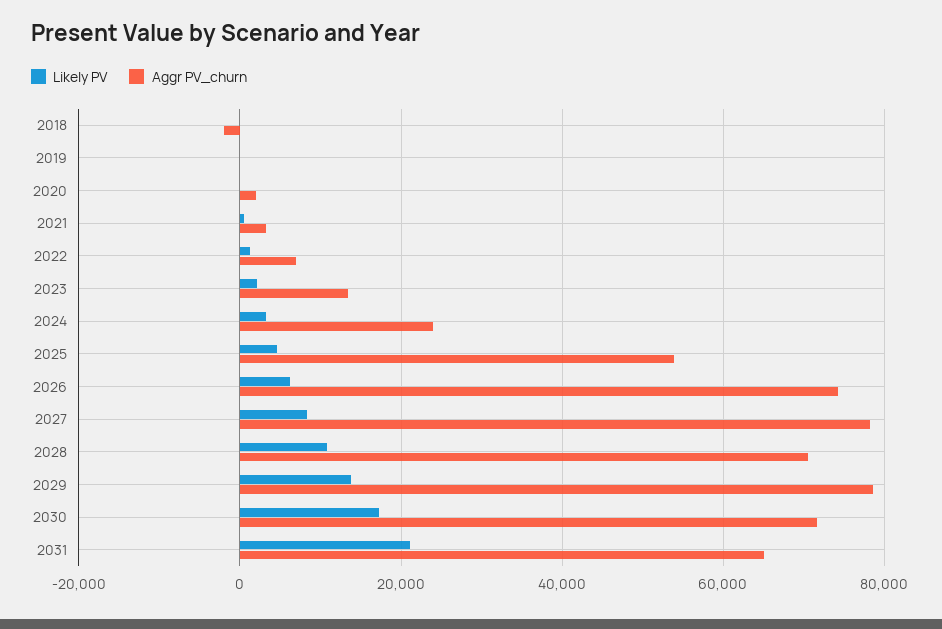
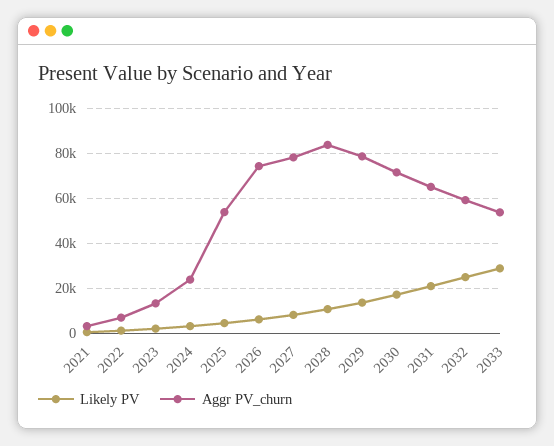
Likely PV, 2018: 0 -> none
Aggr PV_churn, 2018: -2000 -> none
Likely PV, 2019: 0 -> none
Aggr PV_churn, 2019: 0 -> none
Likely PV, 2020: 0 -> none
Aggr PV_churn, 2020: 2000 -> none
Aggr PV_churn, 2028: 70000 -> 85000
Likely PV, 2032: none -> 25000
Aggr PV_churn, 2032: none -> 60000
Likely PV, 2033: none -> 30000
Aggr PV_churn, 2033: none -> 55000

